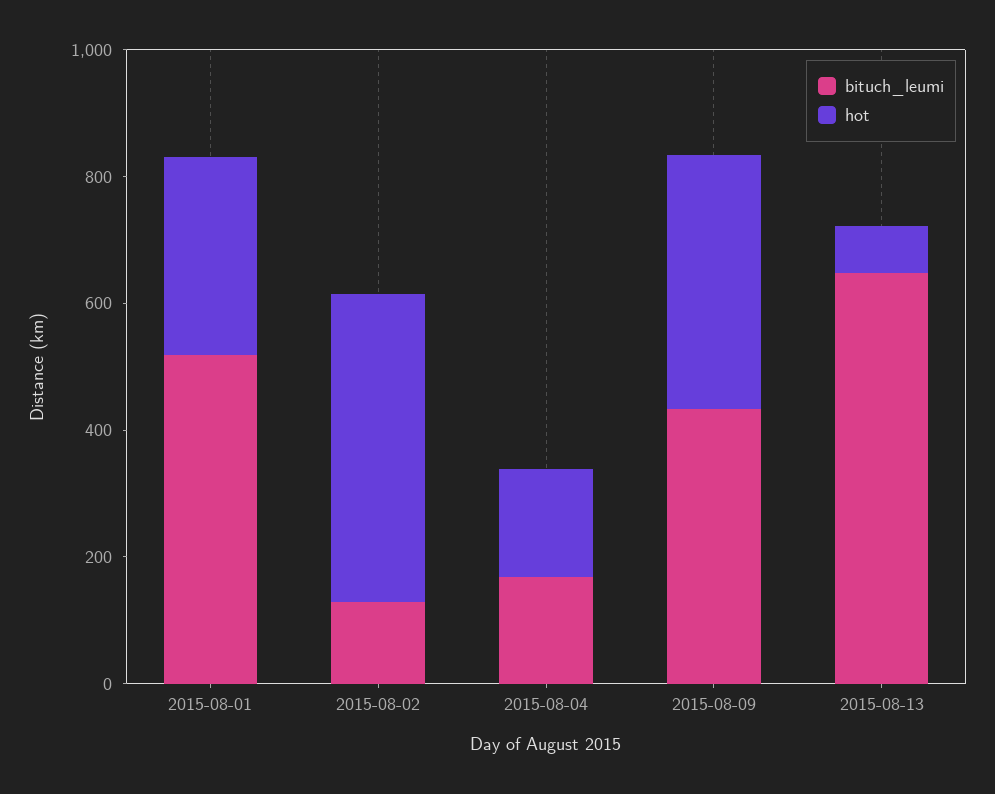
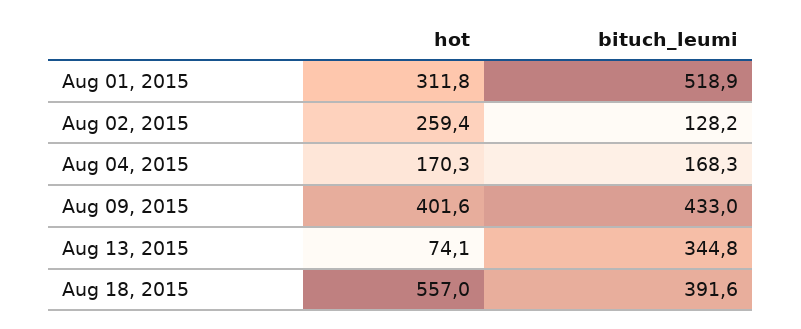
hot, 2015-08-02: 500 -> 259.4
bituch_leumi, 2015-08-13: 650 -> 344.8
hot, Aug 18, 2015: none -> 557
bituch_leumi, Aug 18, 2015: none -> 391.6

